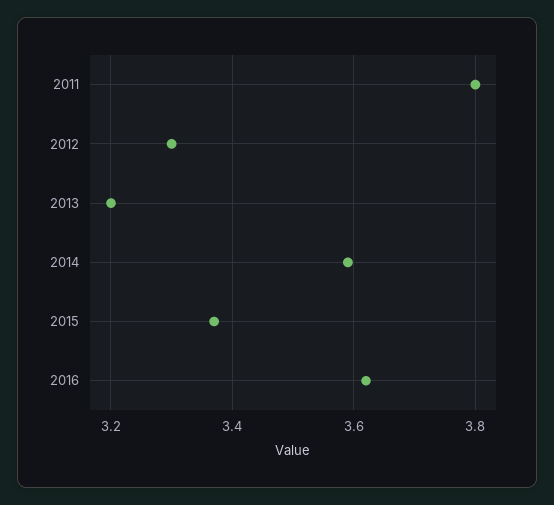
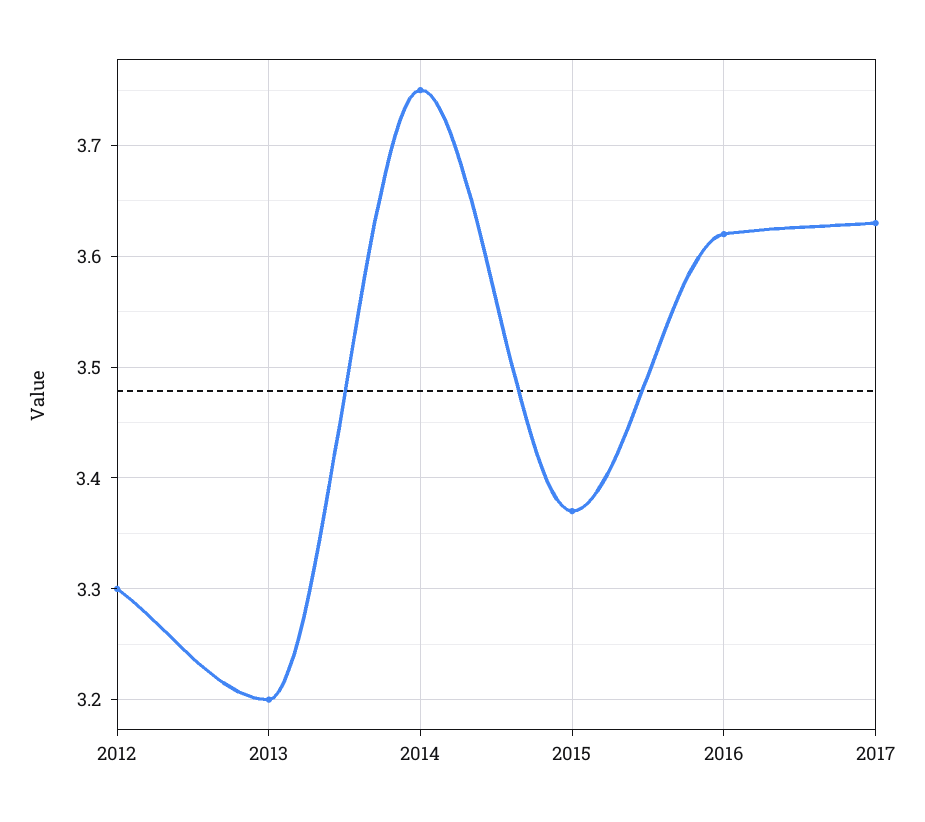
2011: 3.8 -> none
2014: 3.6 -> 3.75
2017: none -> 3.63

